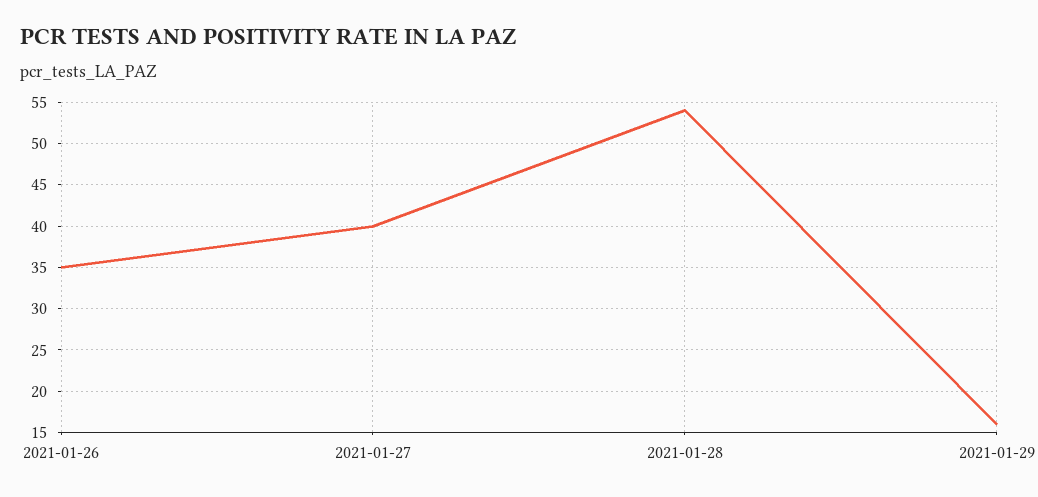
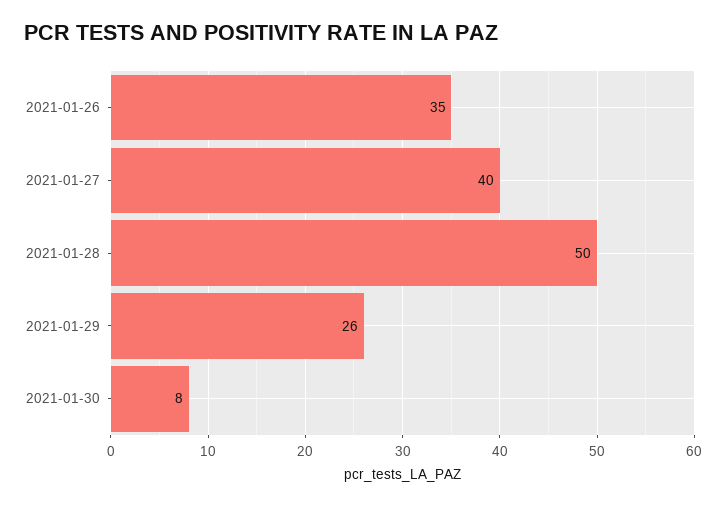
2021-01-28: 54 -> 50
2021-01-29: 16 -> 26
2021-01-30: none -> 8

